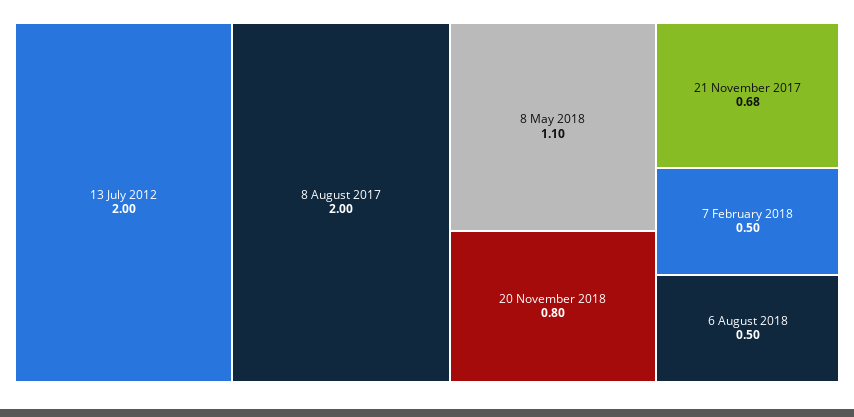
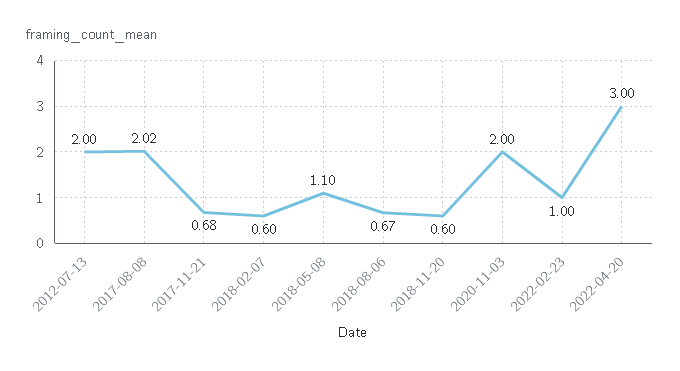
8 August 2017: 2 -> 2.02
20 November 2018: 0.8 -> 0.6
7 February 2018: 0.5 -> 0.6
6 August 2018: 0.5 -> 0.67
2020-11-03: none -> 2
2022-02-23: none -> 1
2022-04-20: none -> 3

